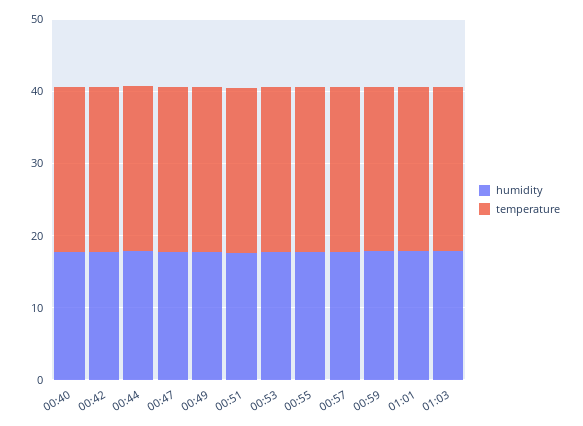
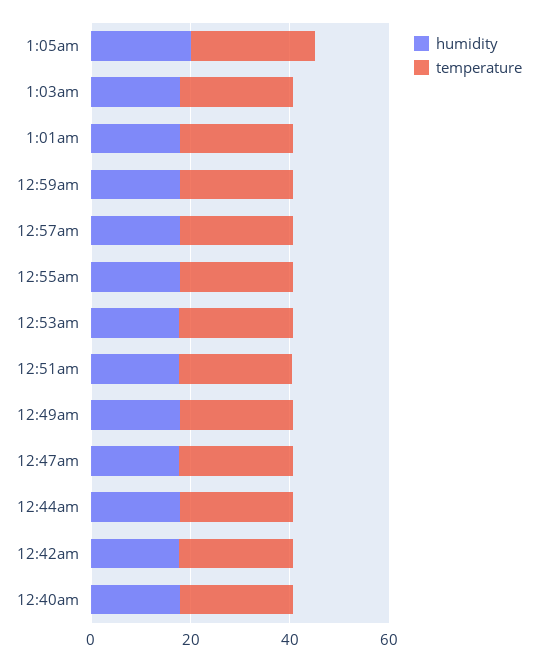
humidity, 1:05am: none -> 20
temperature, 1:05am: none -> 25

